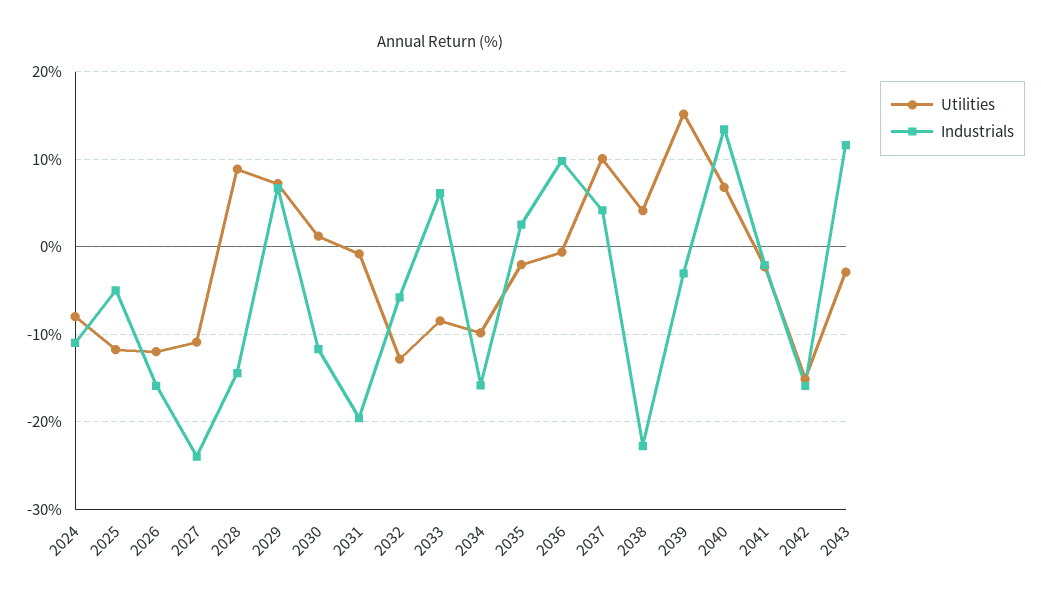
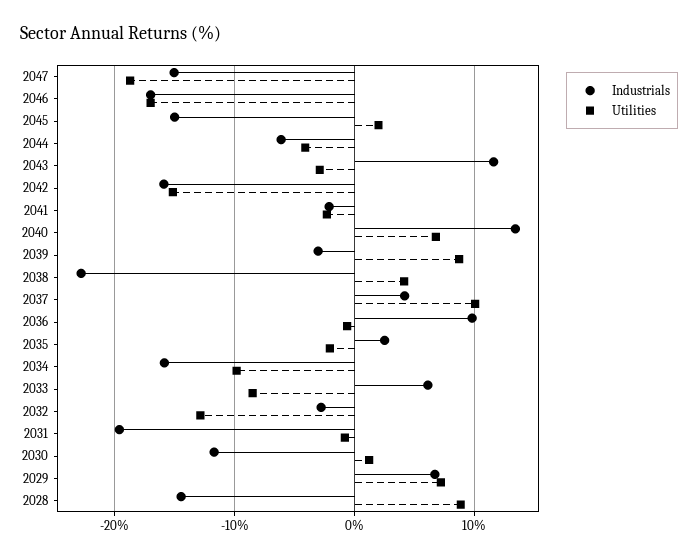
Utilities, 2024: -8 -> none
Industrials, 2024: -11 -> none
Utilities, 2025: -12 -> none
Industrials, 2025: -5 -> none
Utilities, 2026: -12 -> none
Industrials, 2026: -16 -> none
Utilities, 2027: -11 -> none
Industrials, 2027: -24 -> none
Industrials, 2032: -6 -> -3
Utilities, 2039: 15 -> 9
Industrials, 2047: none -> -15
Utilities, 2047: none -> -19
Industrials, 2046: none -> -17
Utilities, 2046: none -> -17
Industrials, 2045: none -> -15
Utilities, 2045: none -> 2
Industrials, 2044: none -> -6
Utilities, 2044: none -> -4

